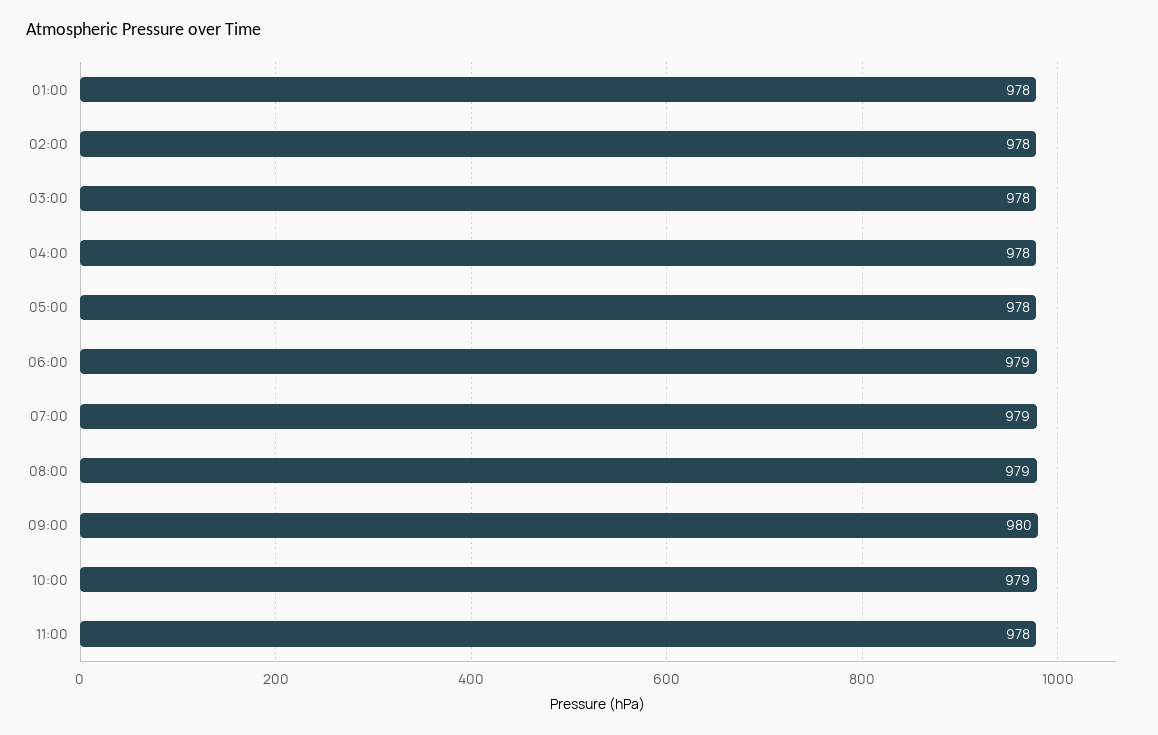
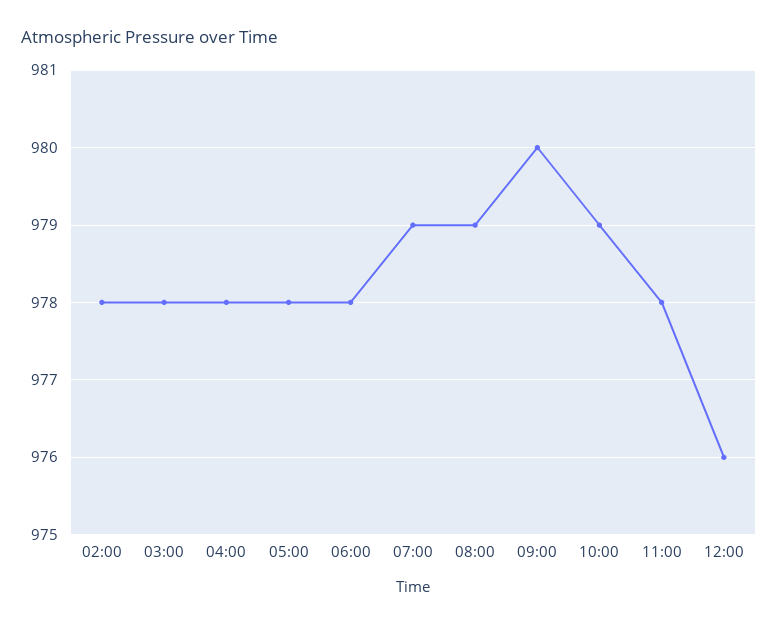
01:00: 978 -> none
06:00: 979 -> 978
12:00: none -> 976

